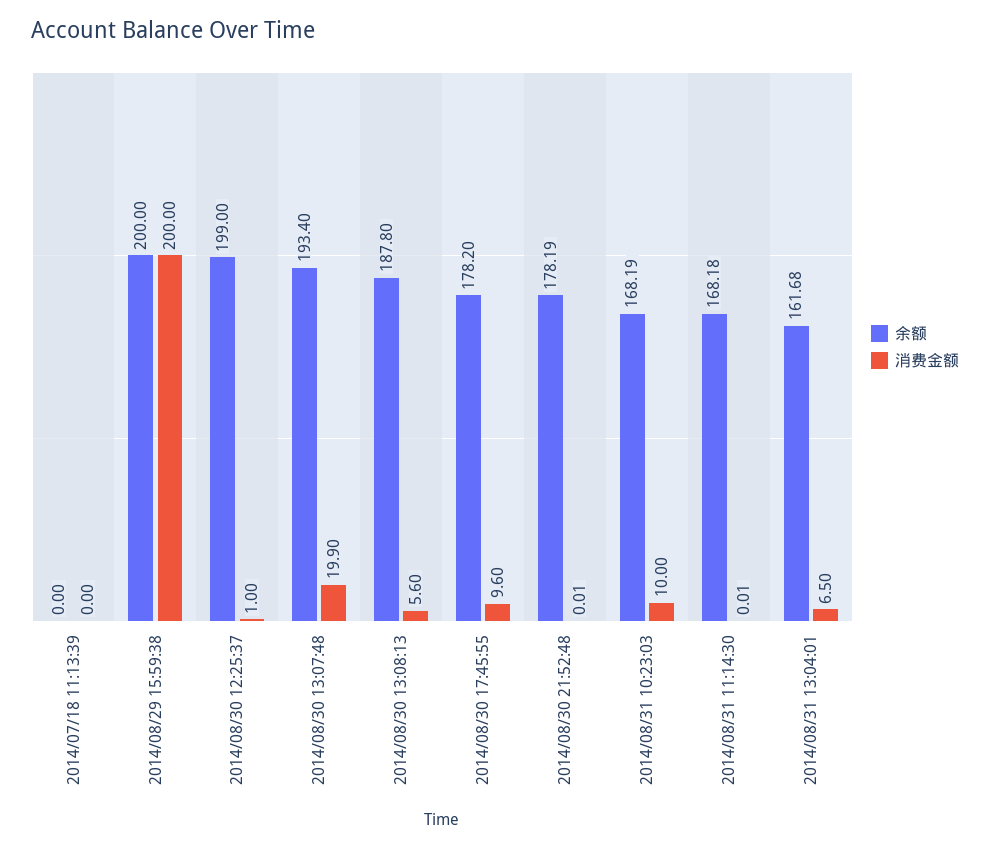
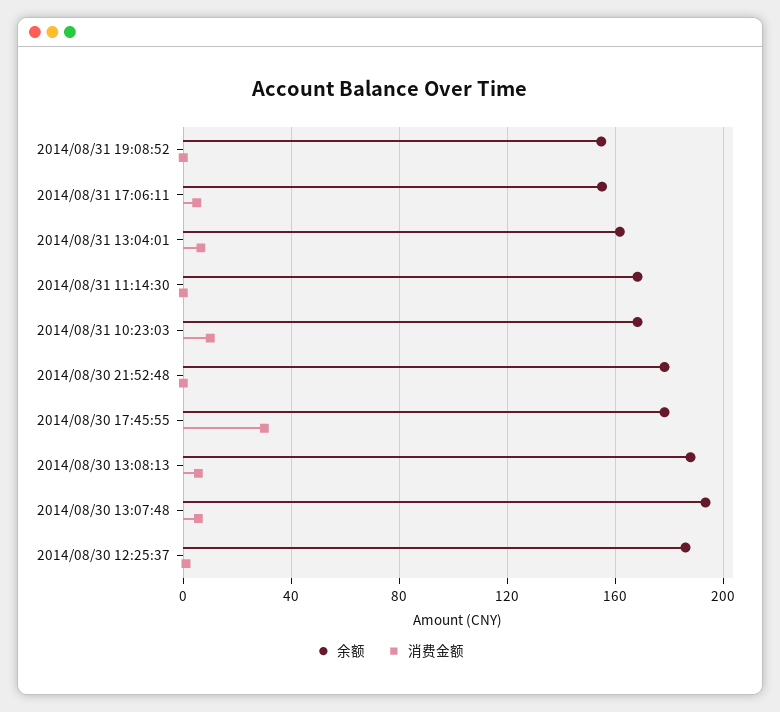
余额, 2014/07/18 11:13:39: 0 -> none
消费金额, 2014/07/18 11:13:39: 0 -> none
余额, 2014/08/29 15:59:38: 200 -> none
消费金额, 2014/08/29 15:59:38: 200 -> none
余额, 2014/08/30 12:25:37: 199 -> 185
消费金额, 2014/08/30 13:07:48: 19.9 -> 5
消费金额, 2014/08/30 17:45:55: 9.6 -> 30
余额, 2014/08/31 19:08:52: none -> 155
消费金额, 2014/08/31 19:08:52: none -> 0
余额, 2014/08/31 17:06:11: none -> 155
消费金额, 2014/08/31 17:06:11: none -> 5

